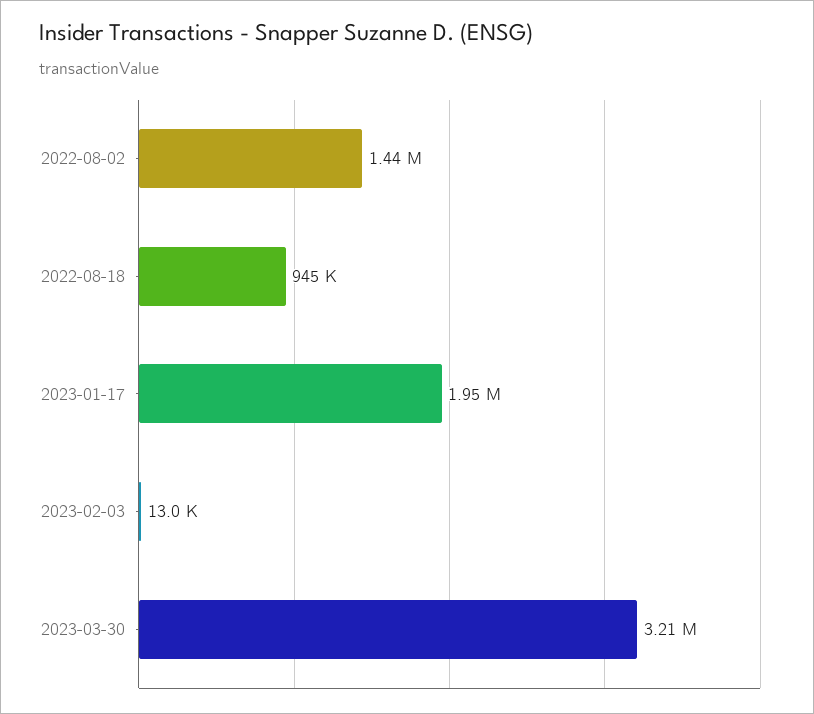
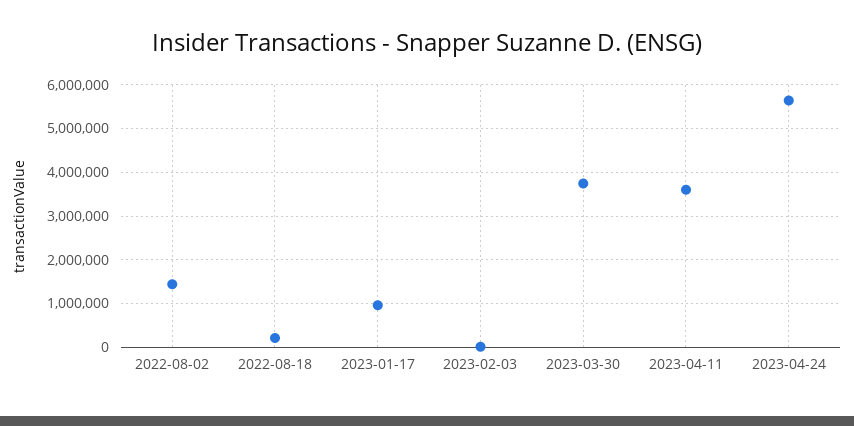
2022-08-18: 945000 -> 200000
2023-01-17: 1950000 -> 1000000
2023-03-30: 3210000 -> 3800000
2023-04-11: none -> 3600000
2023-04-24: none -> 5600000

